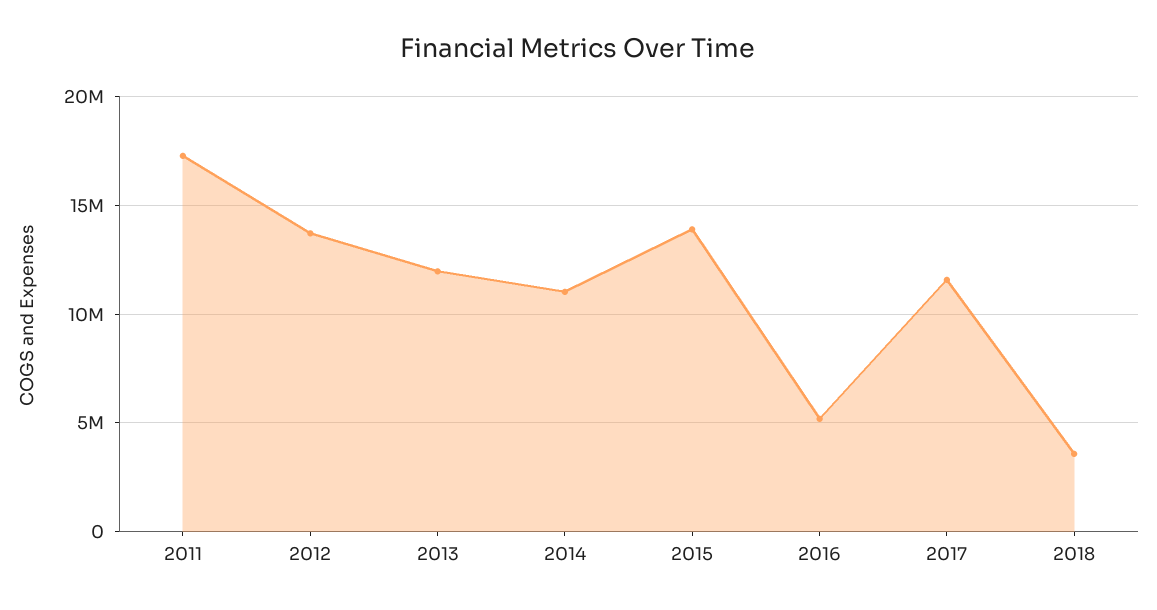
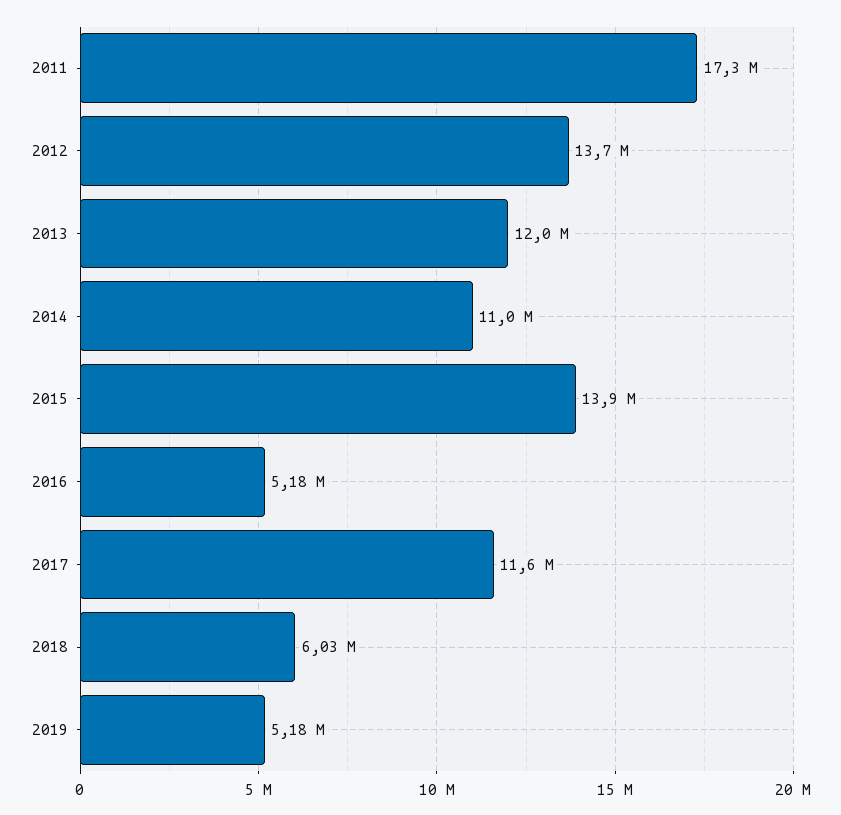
2018: 3500000 -> 6030000
2019: none -> 5180000

